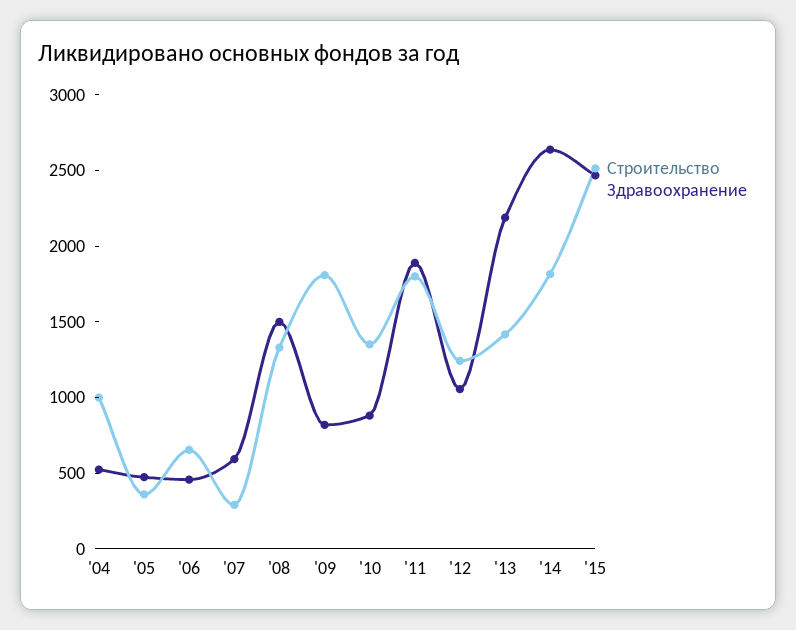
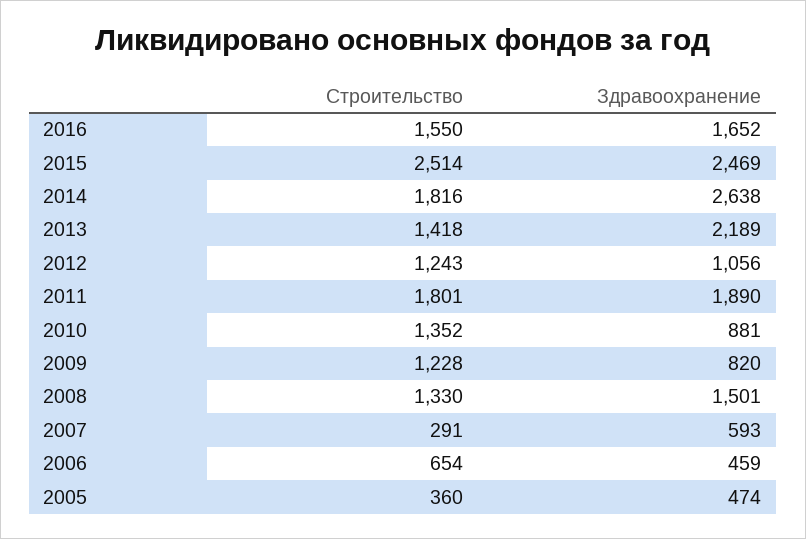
Строительство, '04: 1000 -> none
Здравоохранение, '04: 500 -> none
Строительство, '09: 1800 -> 1228
Строительство, 2016: none -> 1550
Здравоохранение, 2016: none -> 1652

